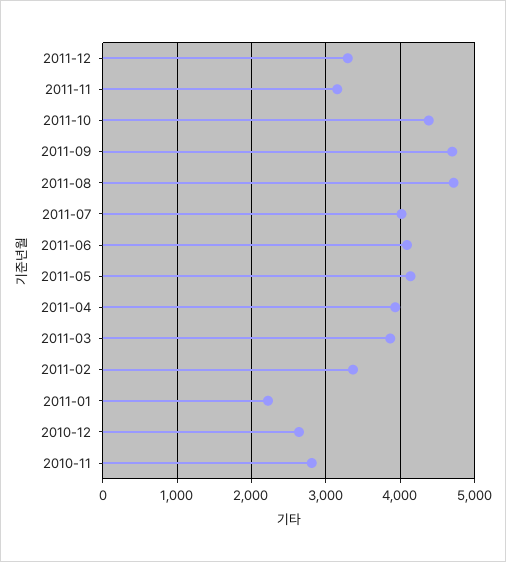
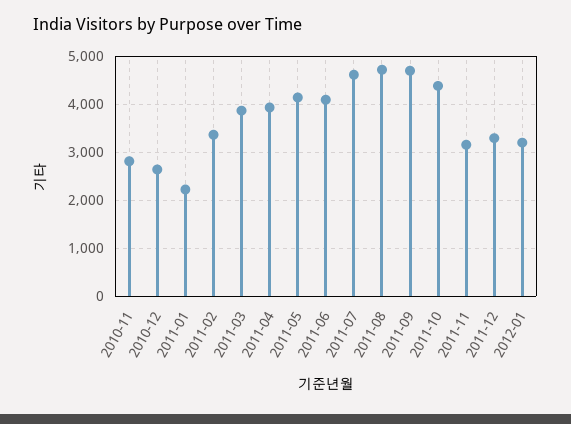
2011-07: 4000 -> 4600
2012-01: none -> 3200

